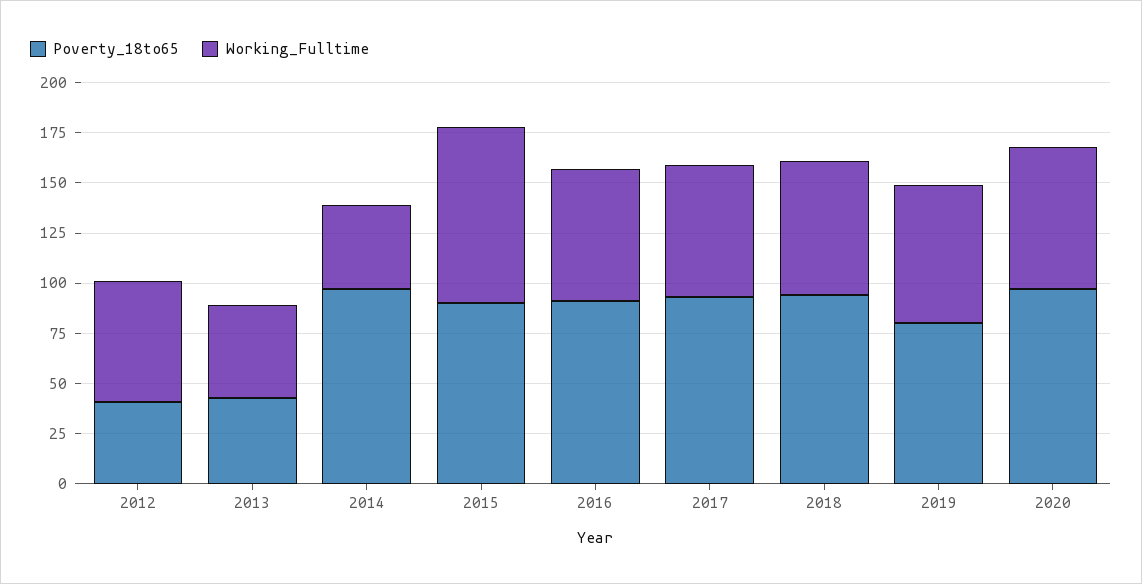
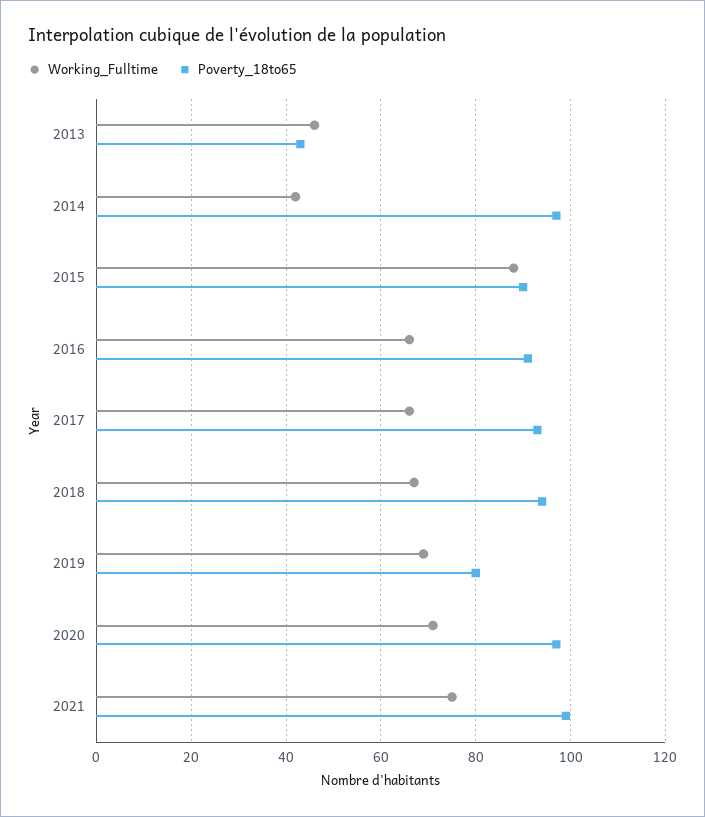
Poverty_18to65, 2012: 40 -> none
Working_Fulltime, 2012: 60 -> none
Working_Fulltime, 2021: none -> 75
Poverty_18to65, 2021: none -> 100

